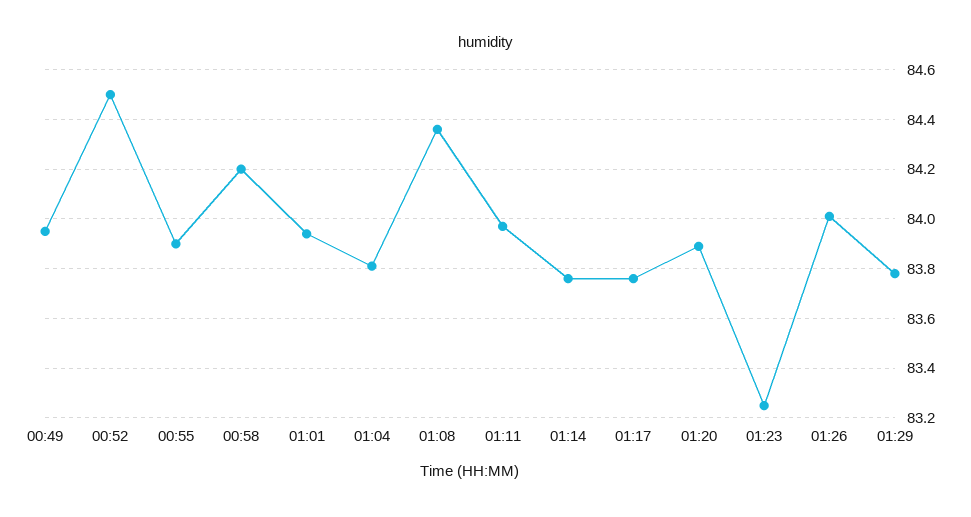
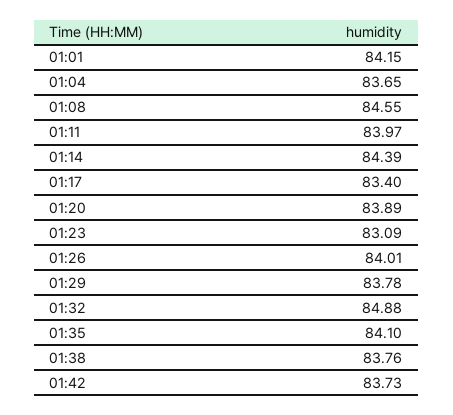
00:49: 83.95 -> none
00:52: 84.5 -> none
00:55: 83.9 -> none
00:58: 84.2 -> none
01:01: 83.95 -> 84.15
01:04: 83.8 -> 83.65
01:08: 84.35 -> 84.55
01:14: 83.75 -> 84.39
01:17: 83.75 -> 83.4
01:23: 83.25 -> 83.09
01:32: none -> 84.88
01:35: none -> 84.1
01:38: none -> 83.76
01:42: none -> 83.73

